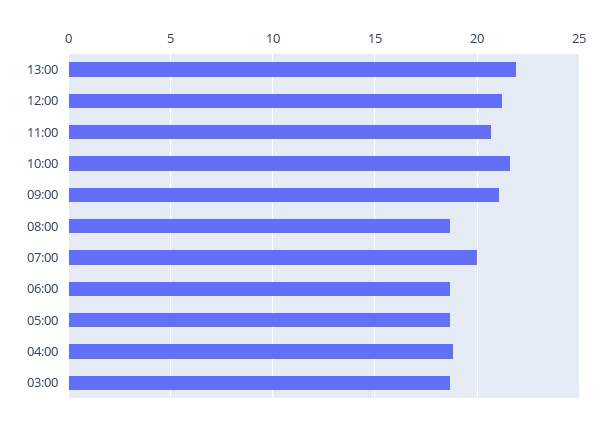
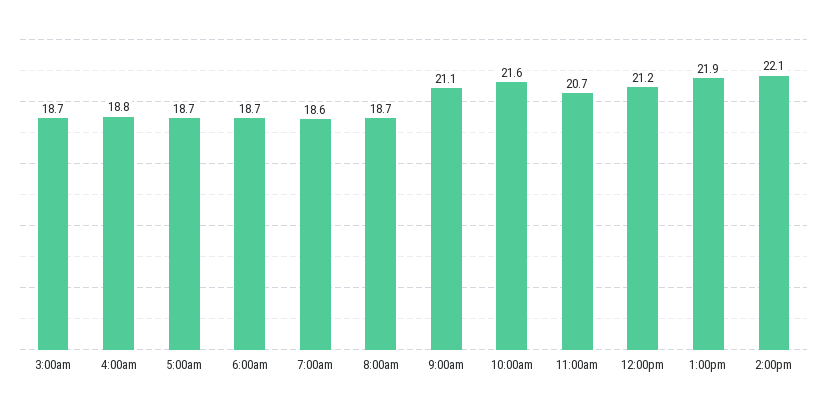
07:00: 20 -> 18.6
2:00pm: none -> 22.1

